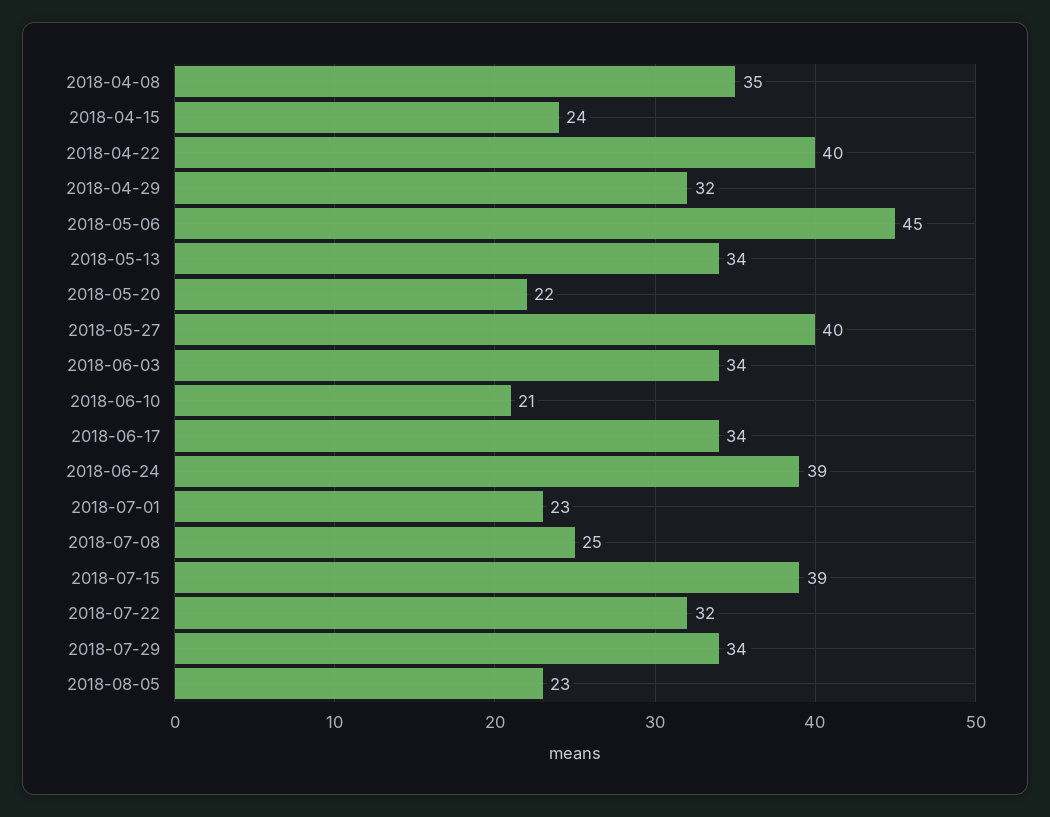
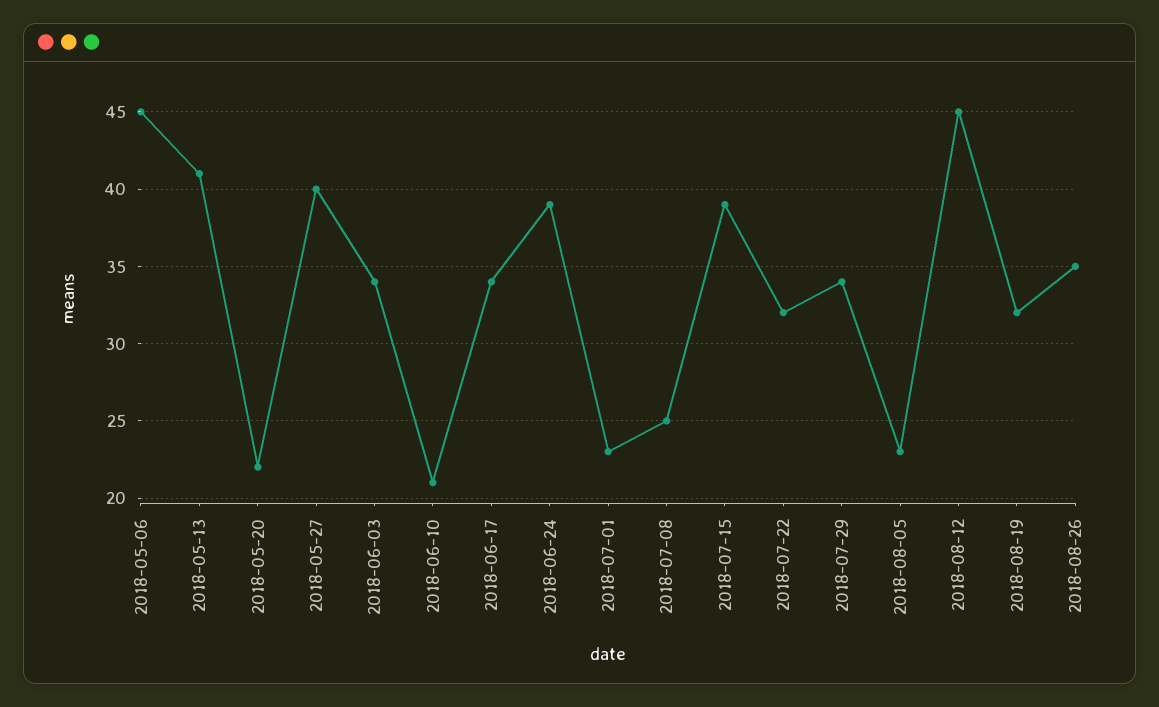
2018-04-08: 35 -> none
2018-04-15: 24 -> none
2018-04-22: 40 -> none
2018-04-29: 32 -> none
2018-05-13: 34 -> 41
2018-08-12: none -> 45
2018-08-19: none -> 32
2018-08-26: none -> 35

